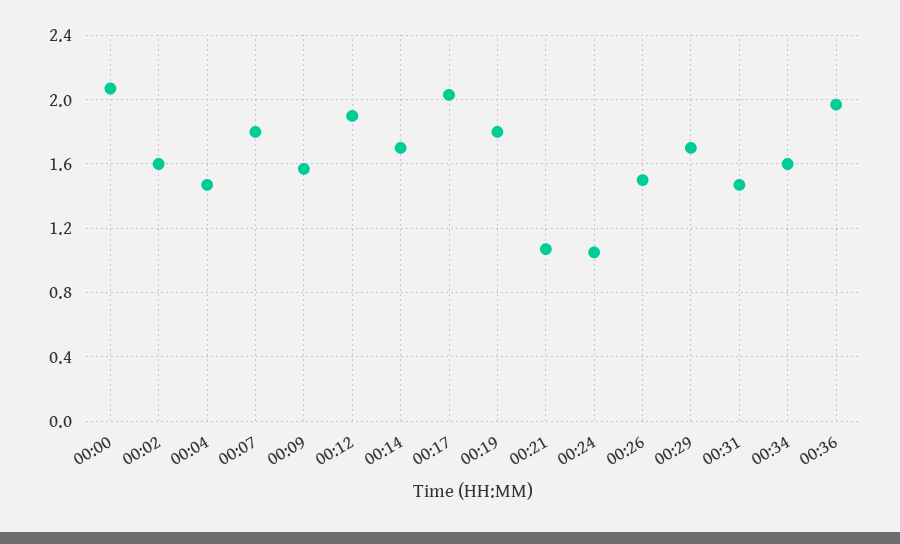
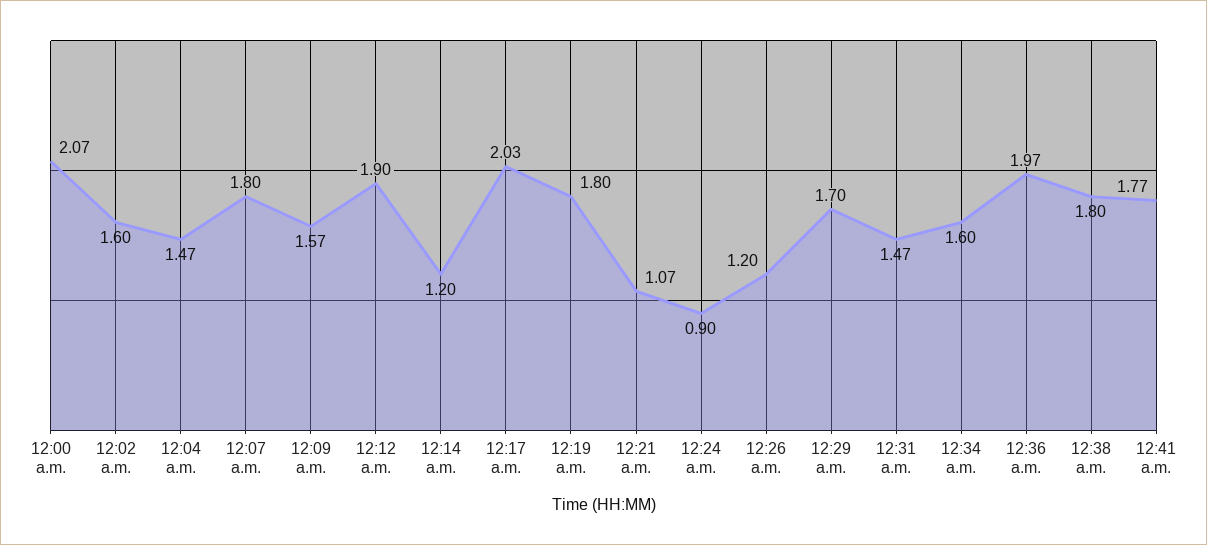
00:14: 1.7 -> 1.2
00:24: 1.05 -> 0.9
00:26: 1.5 -> 1.2
12:38 a.m.: none -> 1.8
12:41 a.m.: none -> 1.77

